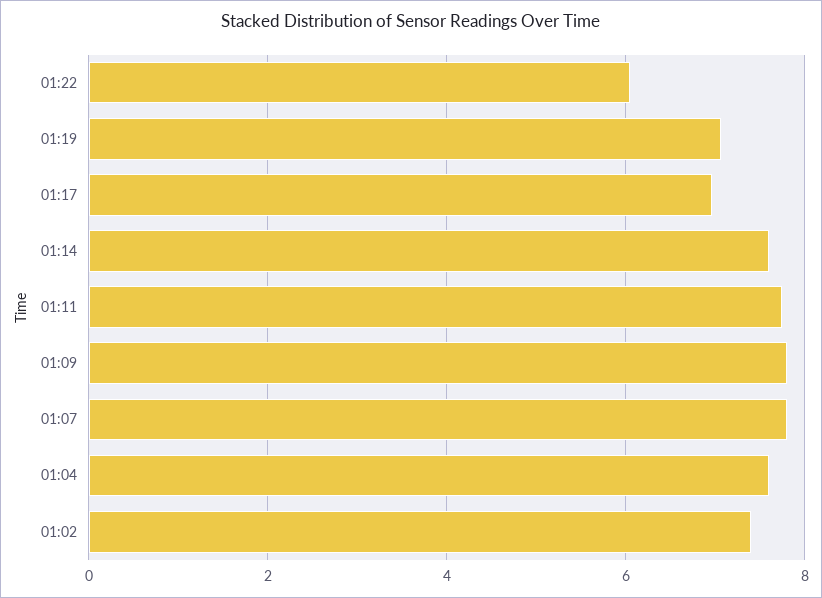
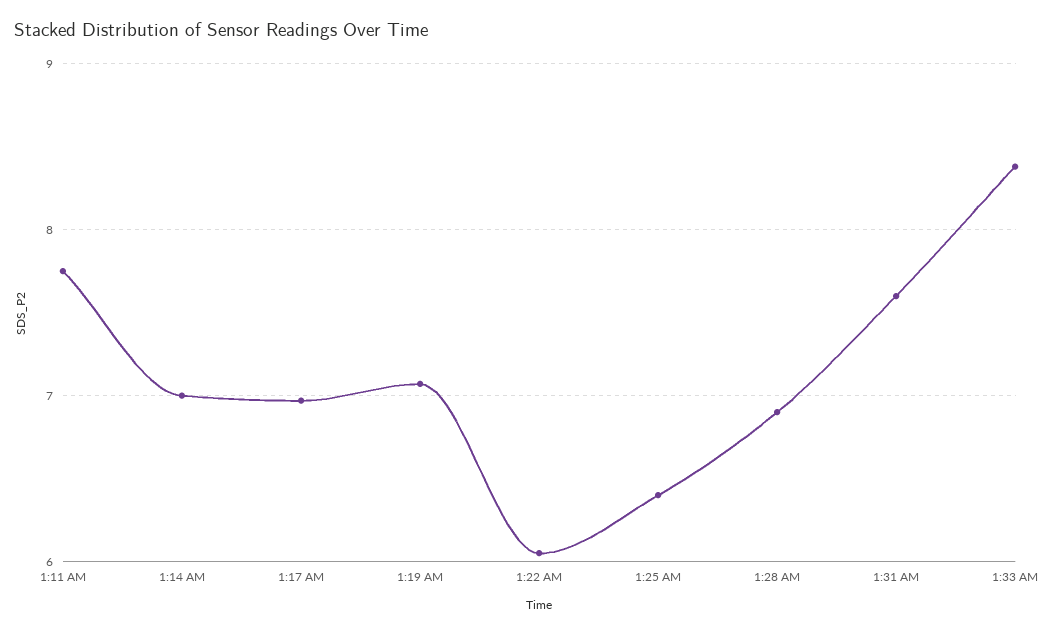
01:14: 7.6 -> 7
01:09: 7.8 -> none
01:07: 7.8 -> none
01:04: 7.6 -> none
01:02: 7.4 -> none
1:25 AM: none -> 6.4
1:28 AM: none -> 6.9
1:31 AM: none -> 7.6
1:33 AM: none -> 8.4

